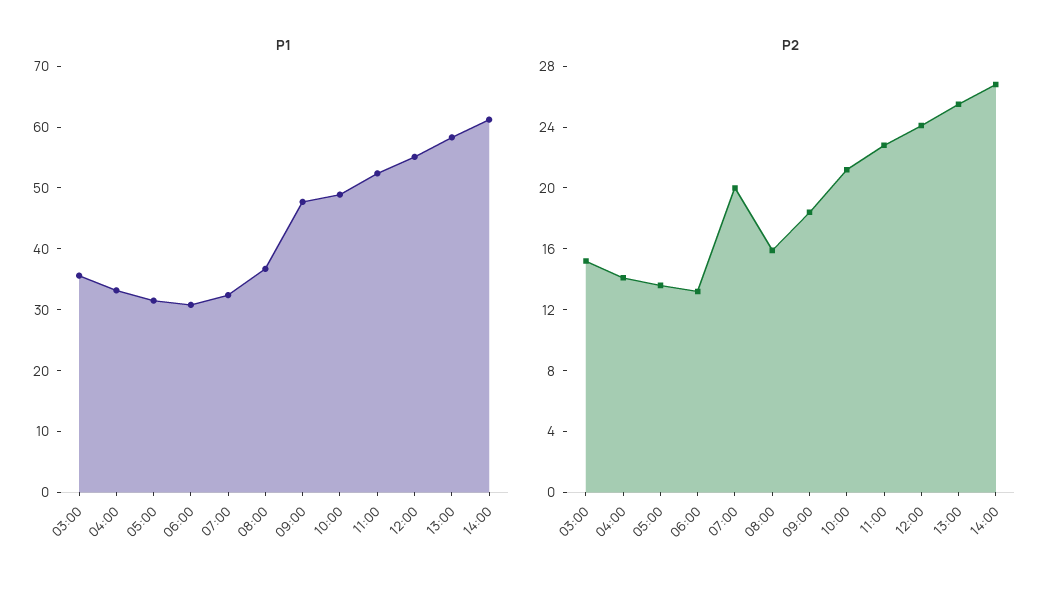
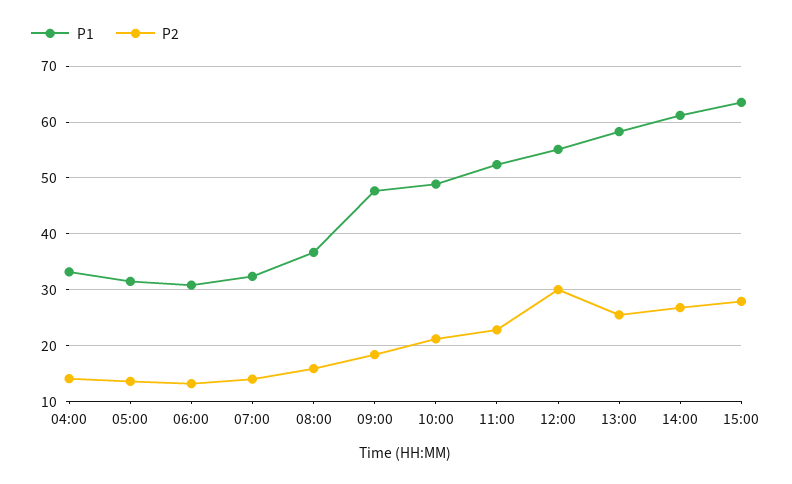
P1, 03:00: 36 -> none
P2, 03:00: 15 -> none
P2, 07:00: 20 -> 14
P2, 12:00: 24 -> 30
P1, 15:00: none -> 64
P2, 15:00: none -> 28

